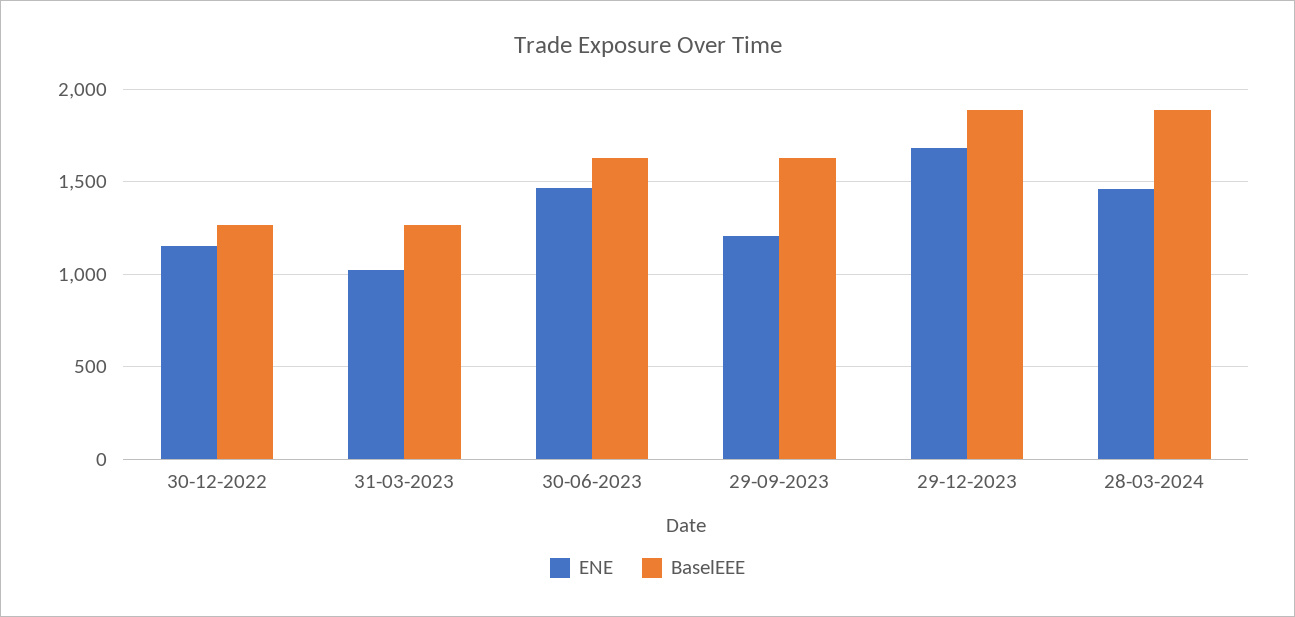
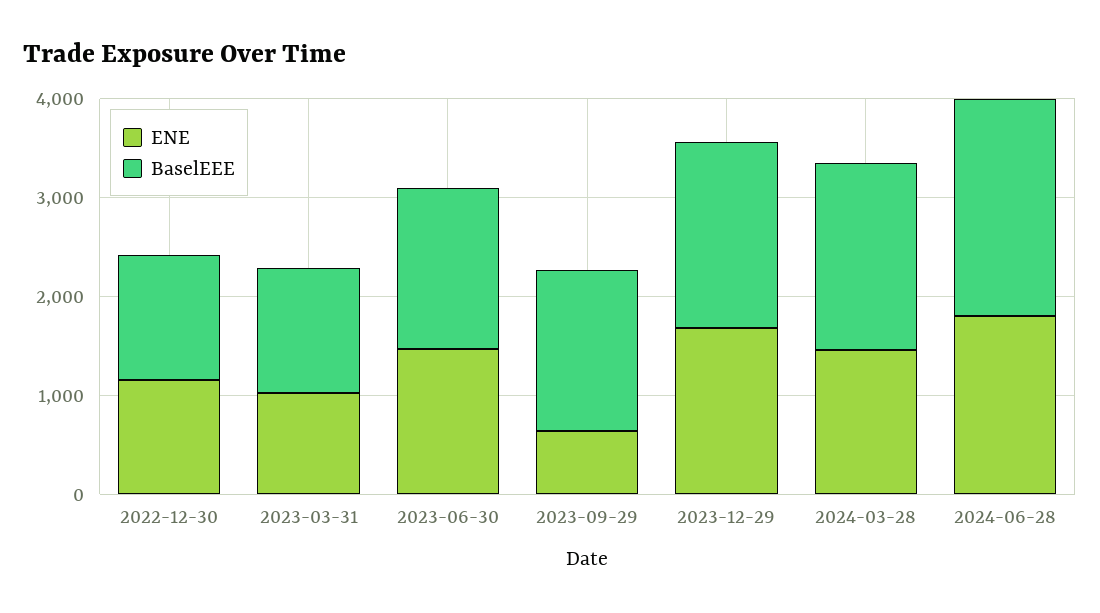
ENE, 29-09-2023: 1200 -> 600
ENE, 2024-06-28: none -> 1800
BaselEEE, 2024-06-28: none -> 2200

